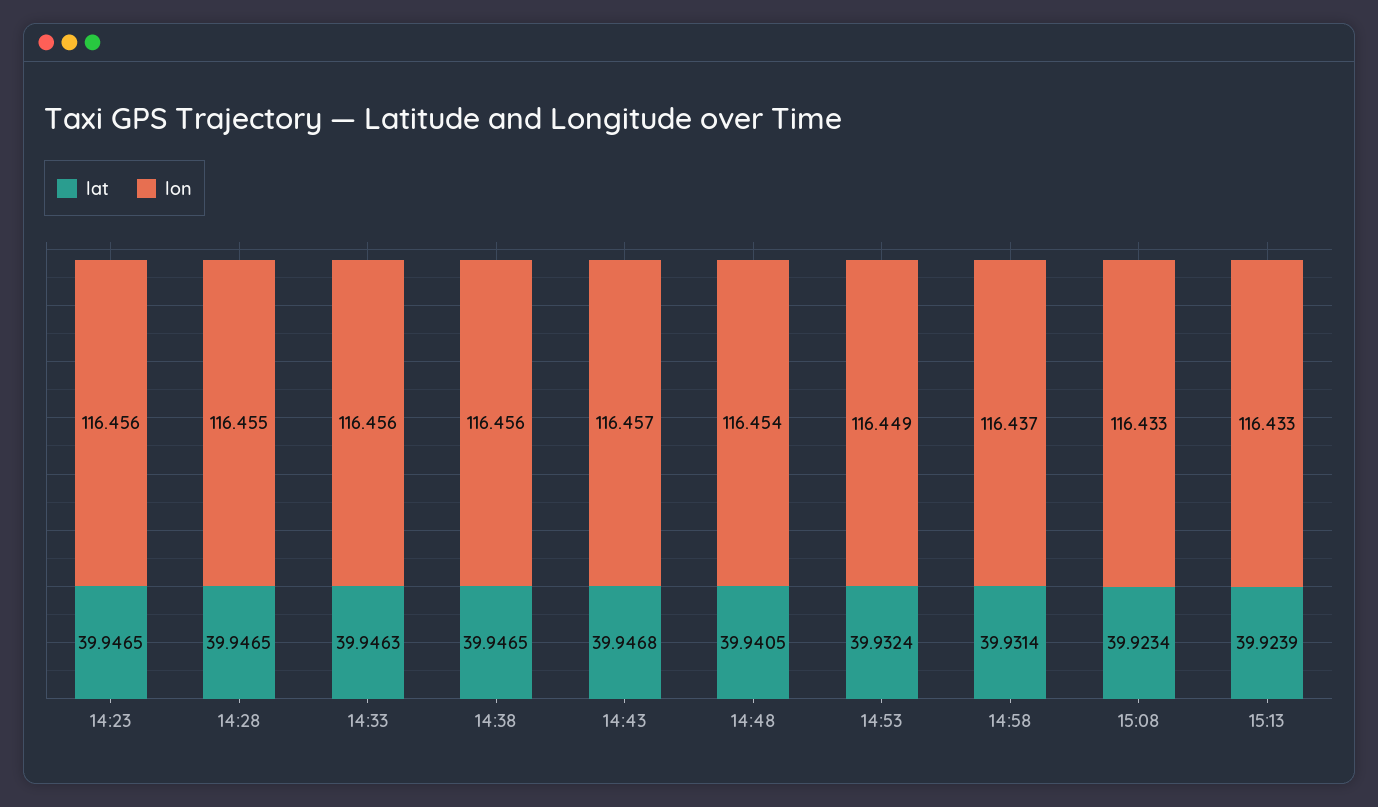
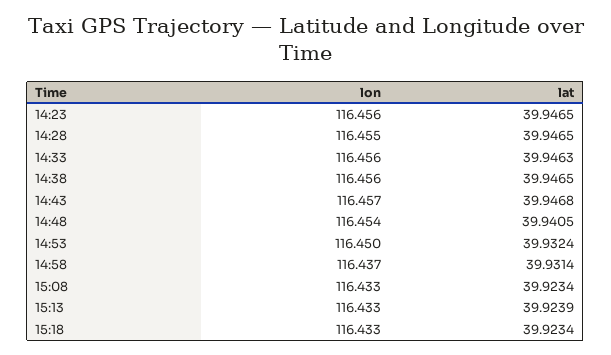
lon, 14:53: 116.449 -> 116.45
lon, 15:18: none -> 116.433
lat, 15:18: none -> 39.9234

